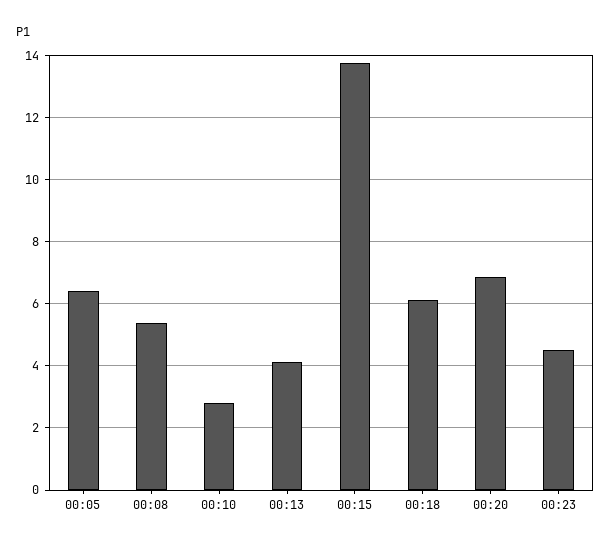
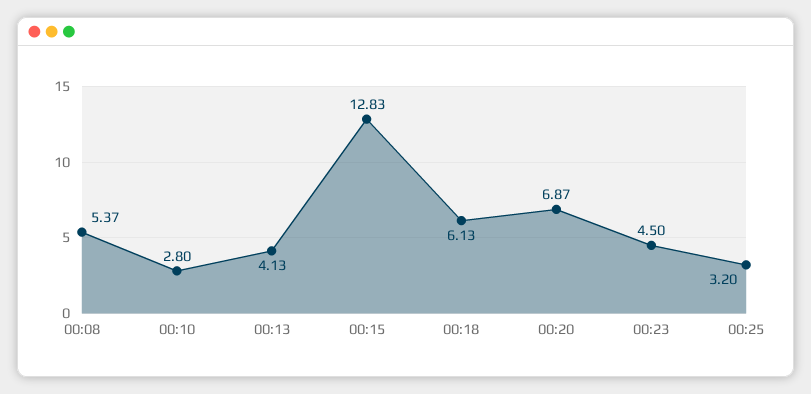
00:05: 6.4 -> none
00:15: 13.8 -> 12.83
00:25: none -> 3.2

